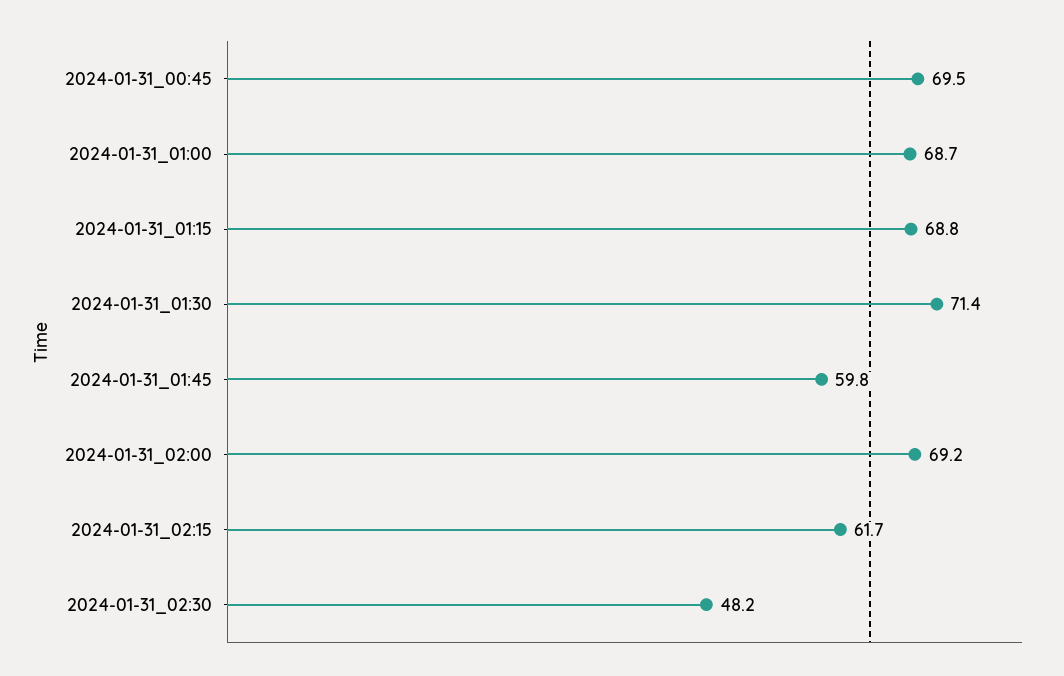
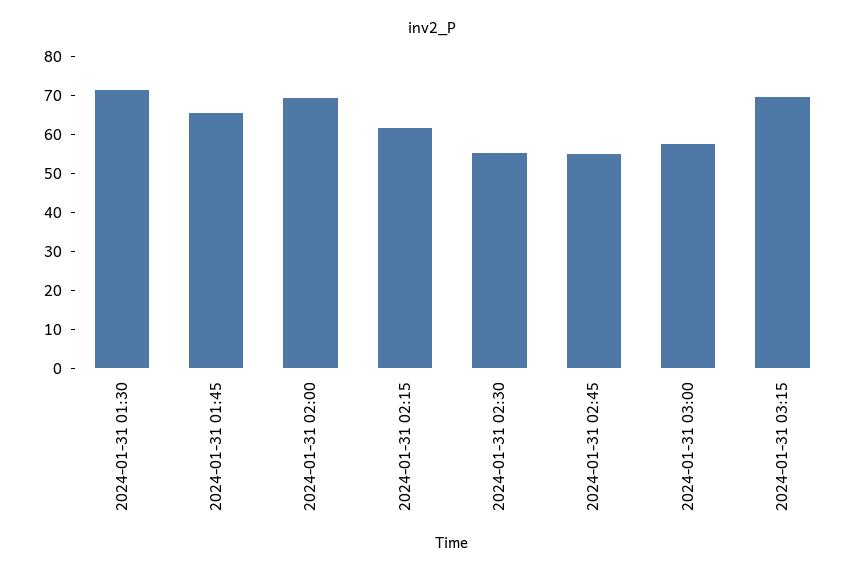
2024-01-31_00:45: 69.5 -> none
2024-01-31_01:00: 68.7 -> none
2024-01-31_01:15: 68.8 -> none
2024-01-31_01:45: 59.8 -> 65
2024-01-31_02:30: 48.2 -> 55
2024-01-31 02:45: none -> 55
2024-01-31 03:00: none -> 57.5
2024-01-31 03:15: none -> 70

